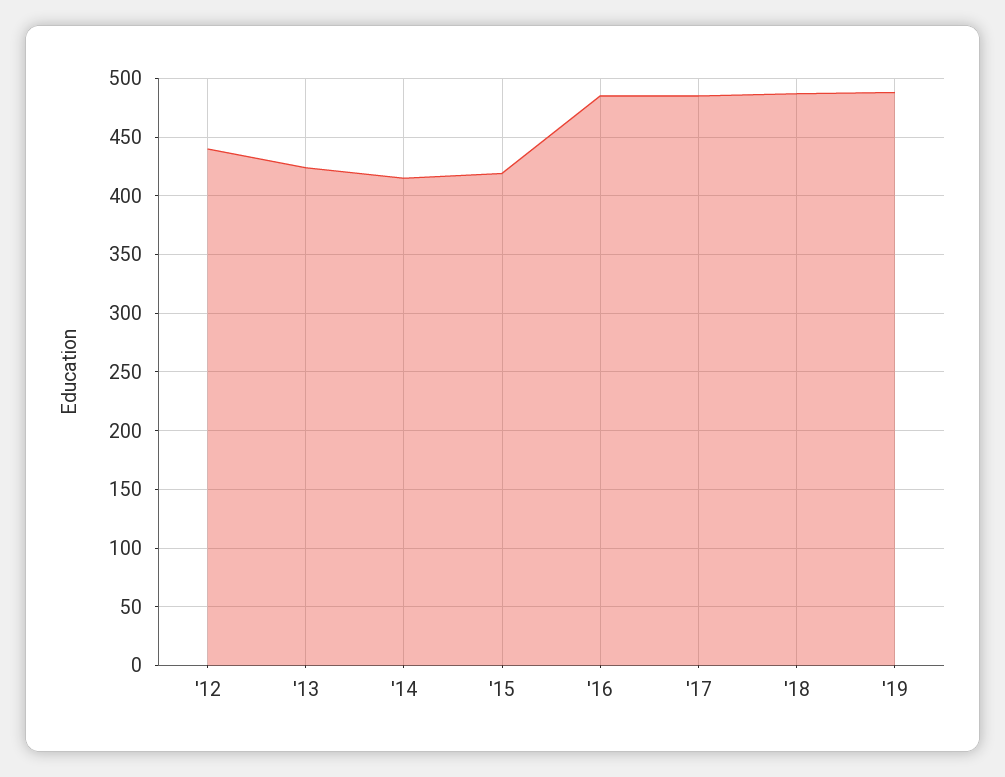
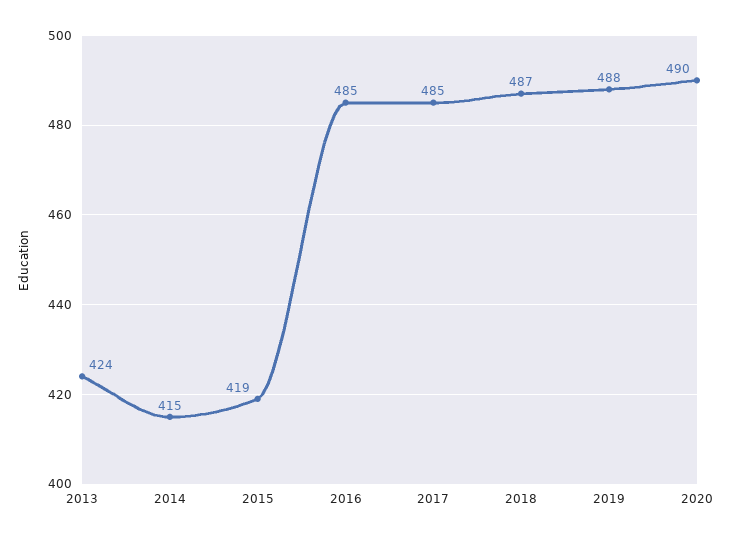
'12: 440 -> none
2020: none -> 490

